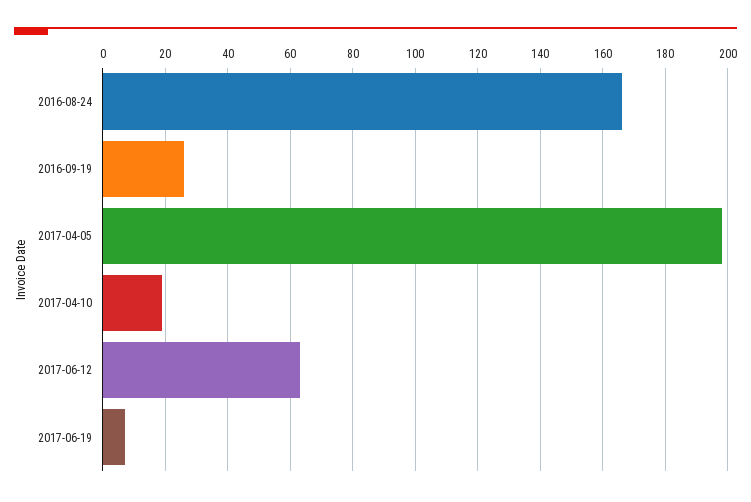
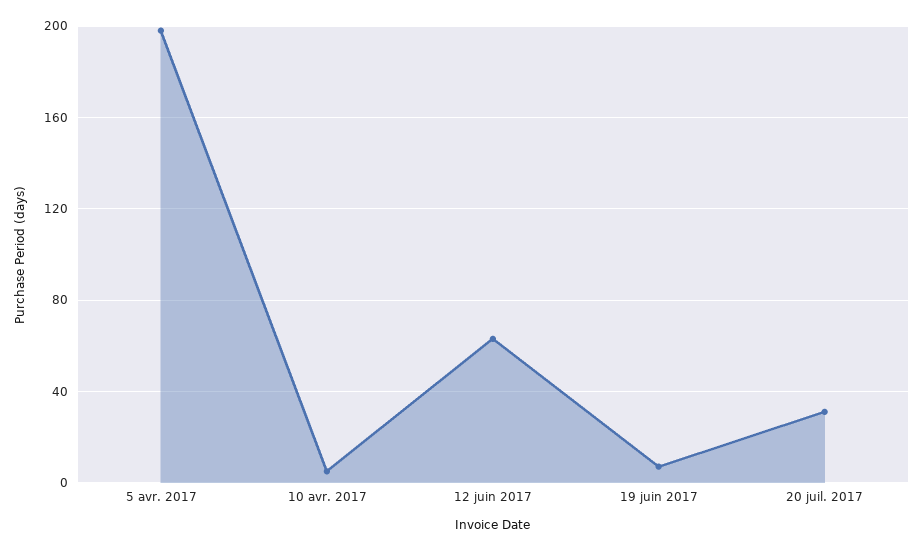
2016-08-24: 165 -> none
2016-09-19: 25 -> none
2017-04-10: 20 -> 5
20 juil. 2017: none -> 30

